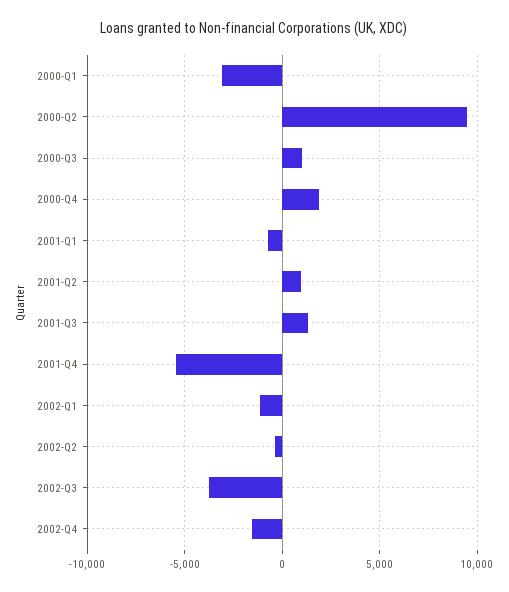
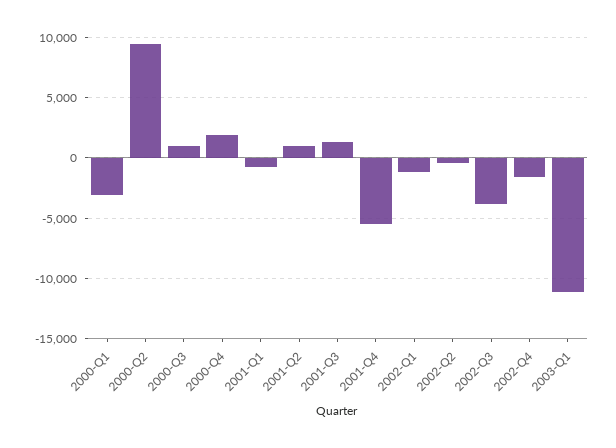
2003-Q1: none -> -11000

